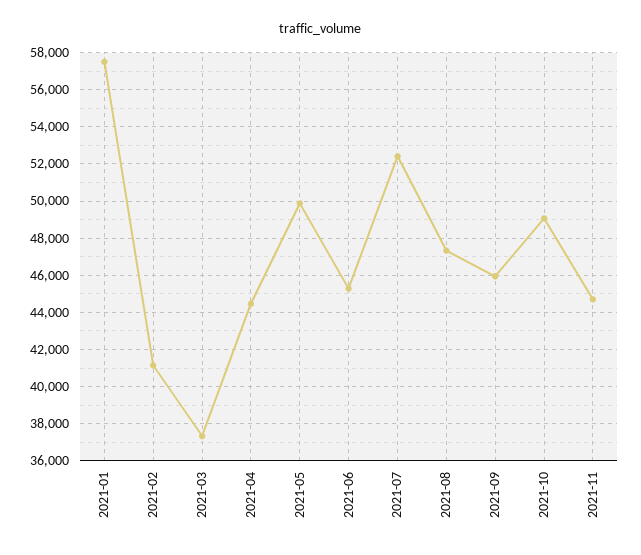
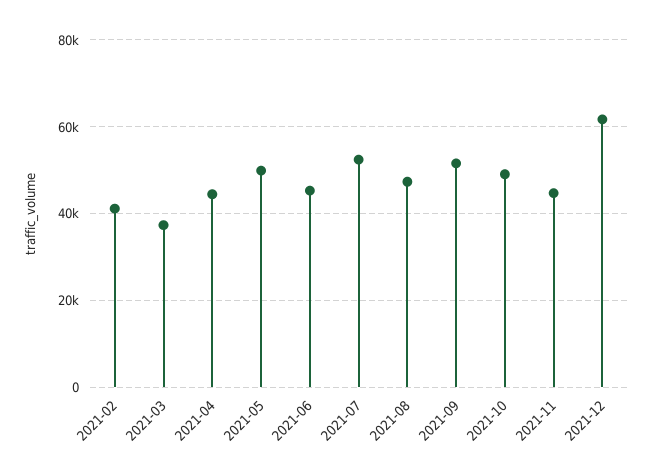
2021-01: 57500 -> none
2021-09: 46000 -> 52000
2021-12: none -> 62000

